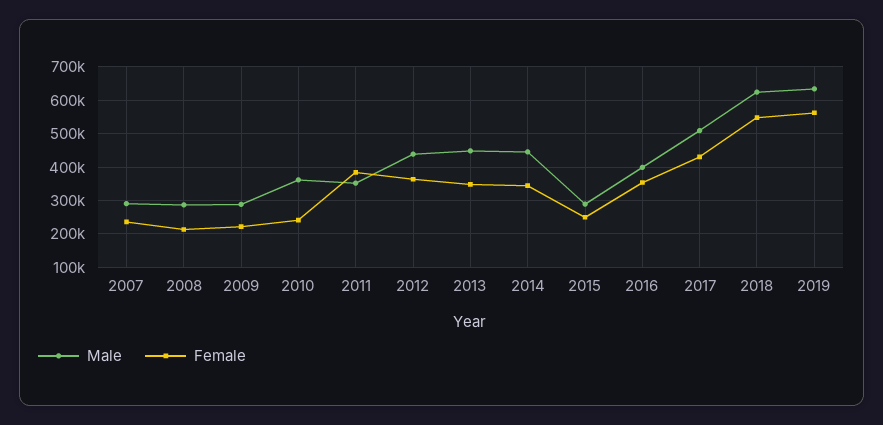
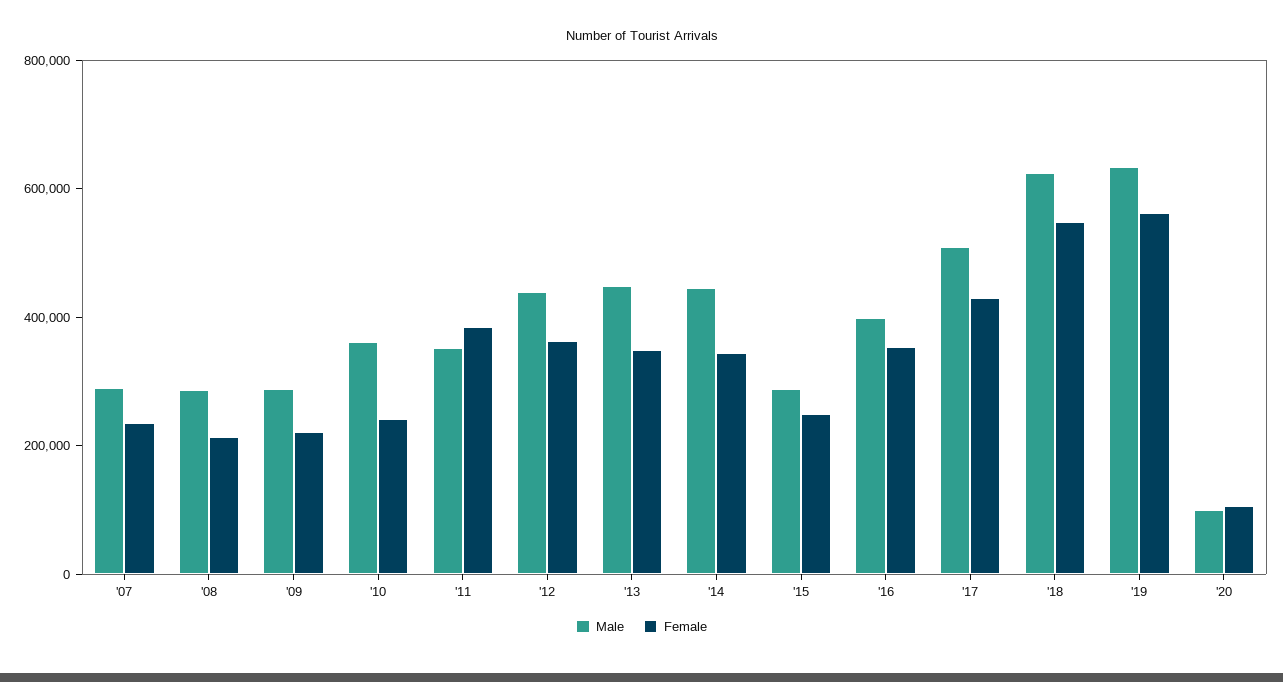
Male, '20: none -> 100000
Female, '20: none -> 100000

